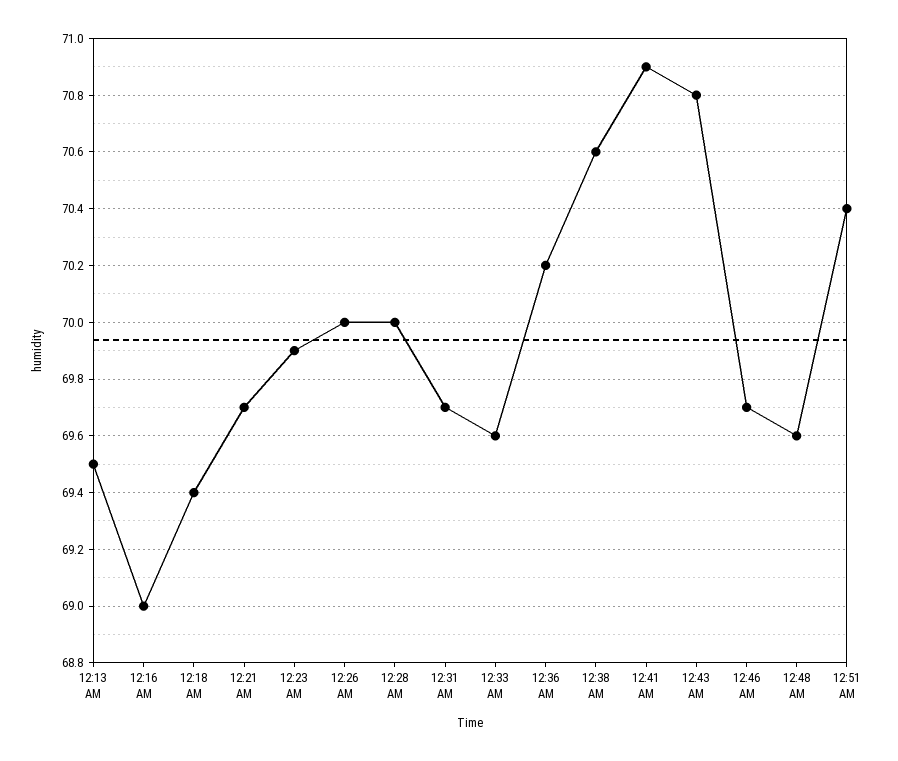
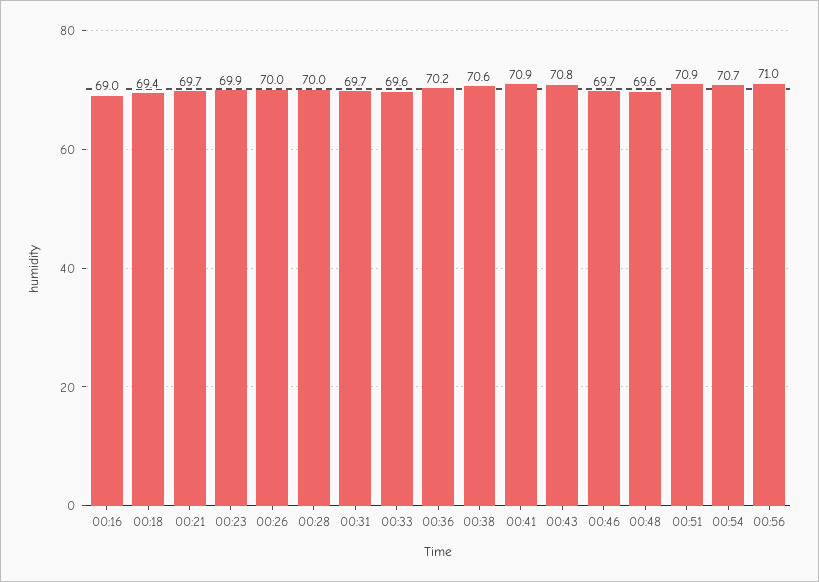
12:13 AM: 69.5 -> none
12:51 AM: 70.4 -> 70.9
00:54: none -> 70.7
00:56: none -> 71

